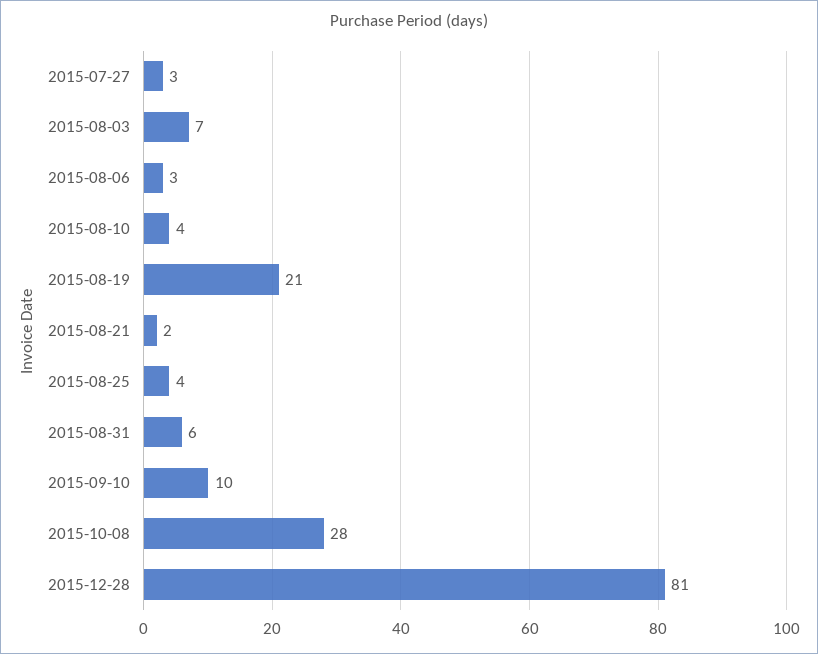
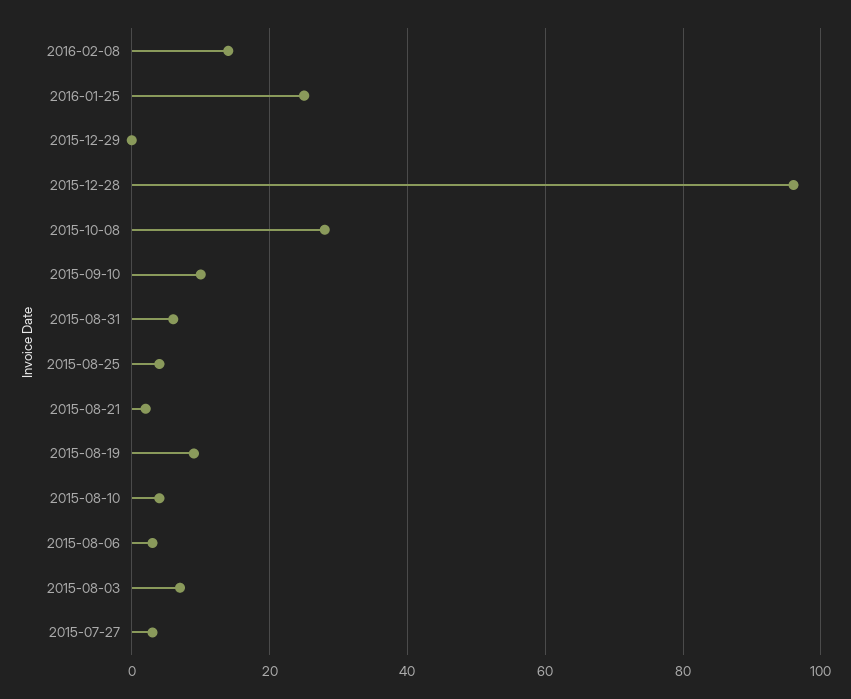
2015-08-19: 21 -> 10
2015-12-28: 81 -> 95
2016-02-08: none -> 15
2016-01-25: none -> 25
2015-12-29: none -> 0

